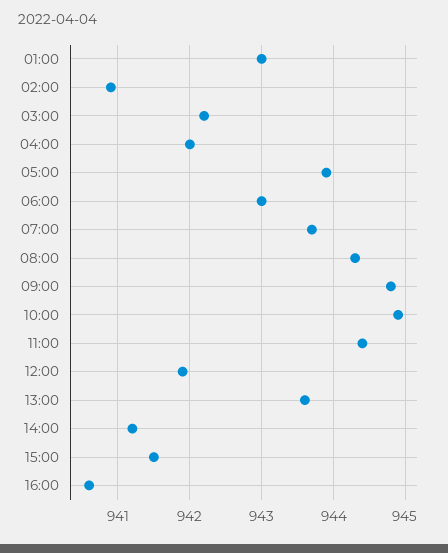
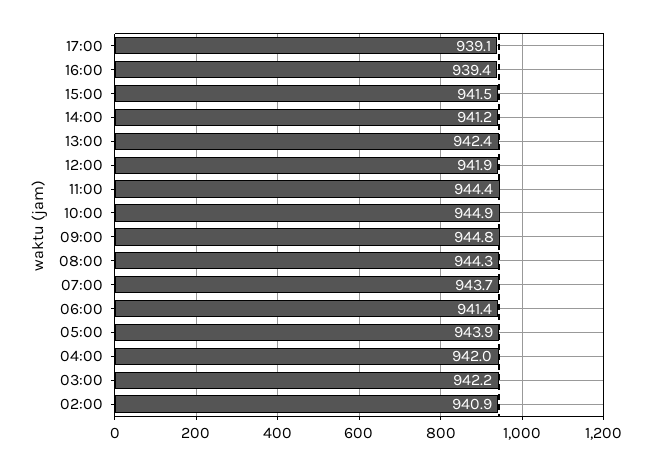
01:00: 943 -> none
06:00: 943 -> 941.4
13:00: 943.6 -> 942.4
16:00: 940.6 -> 939.4
17:00: none -> 939.1

